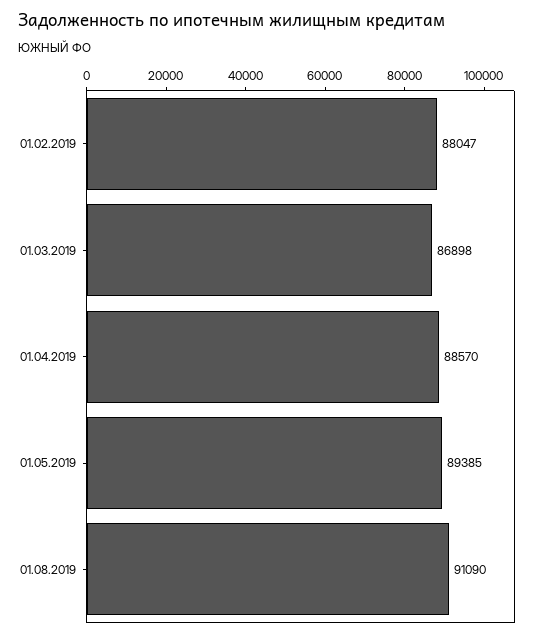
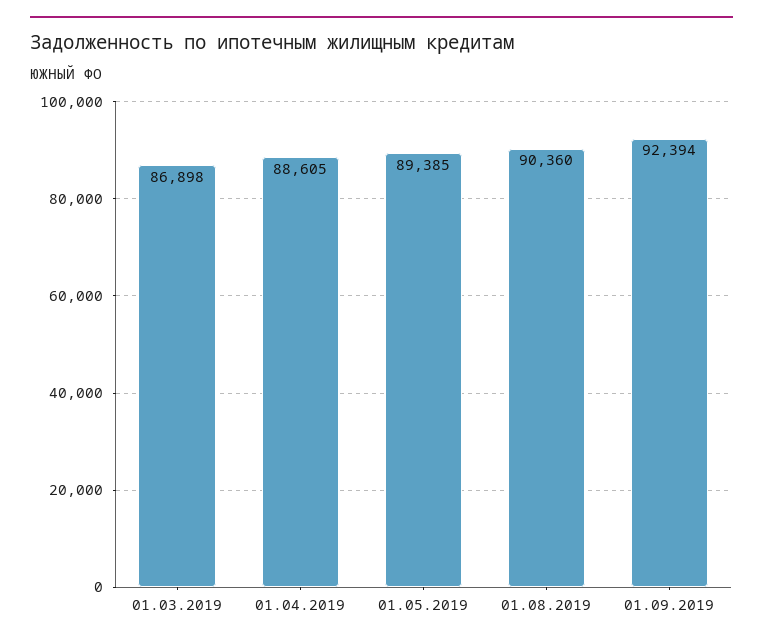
01.02.2019: 88047 -> none
01.04.2019: 88570 -> 88605
01.08.2019: 91090 -> 90360
01.09.2019: none -> 92394

